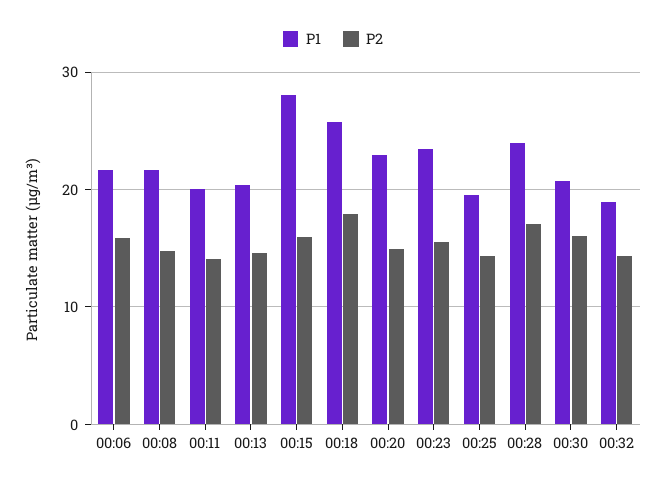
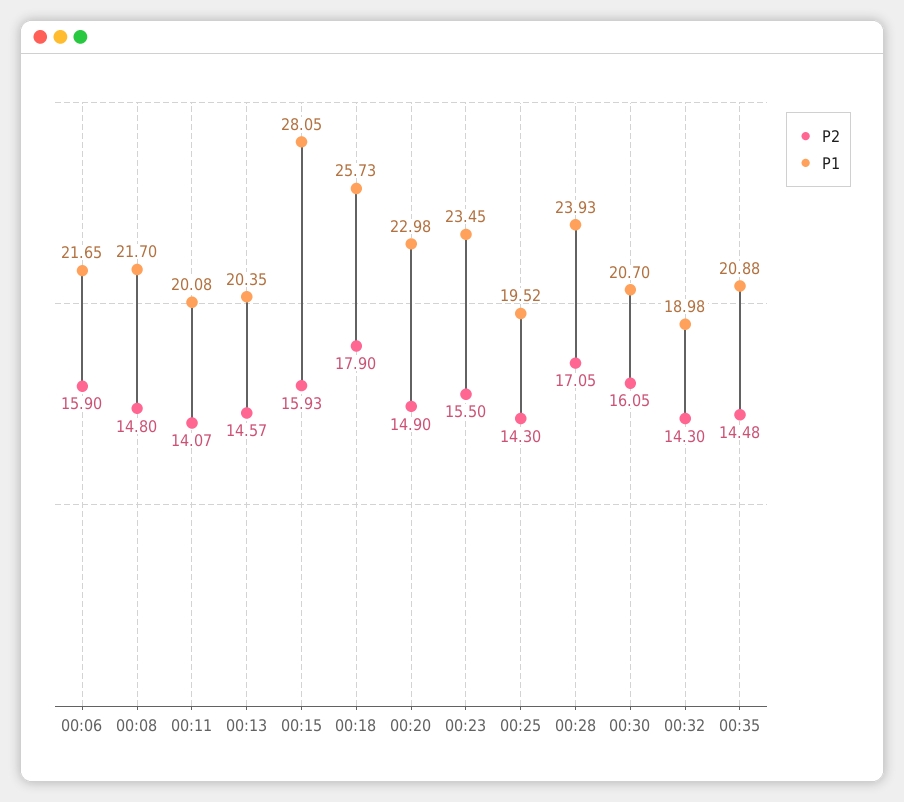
P2, 00:35: none -> 14.48
P1, 00:35: none -> 20.88

